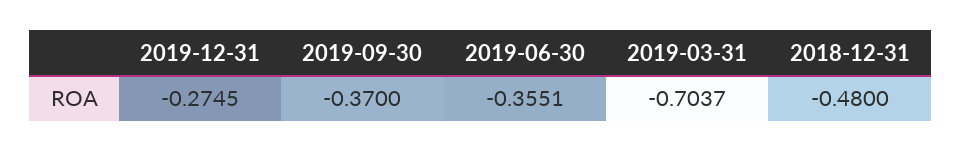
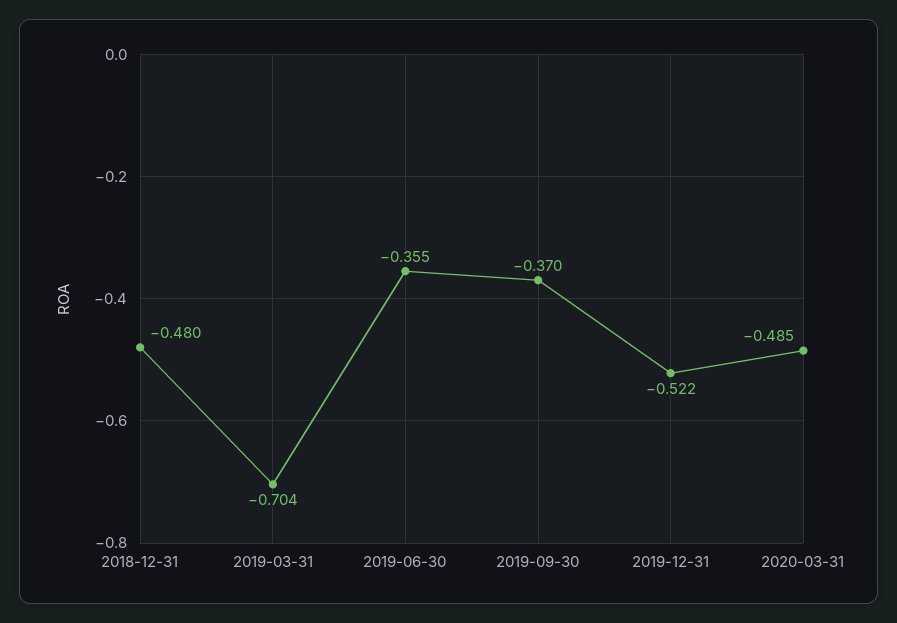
2019-12-31: -0.2745 -> -0.522
2020-03-31: none -> -0.485

